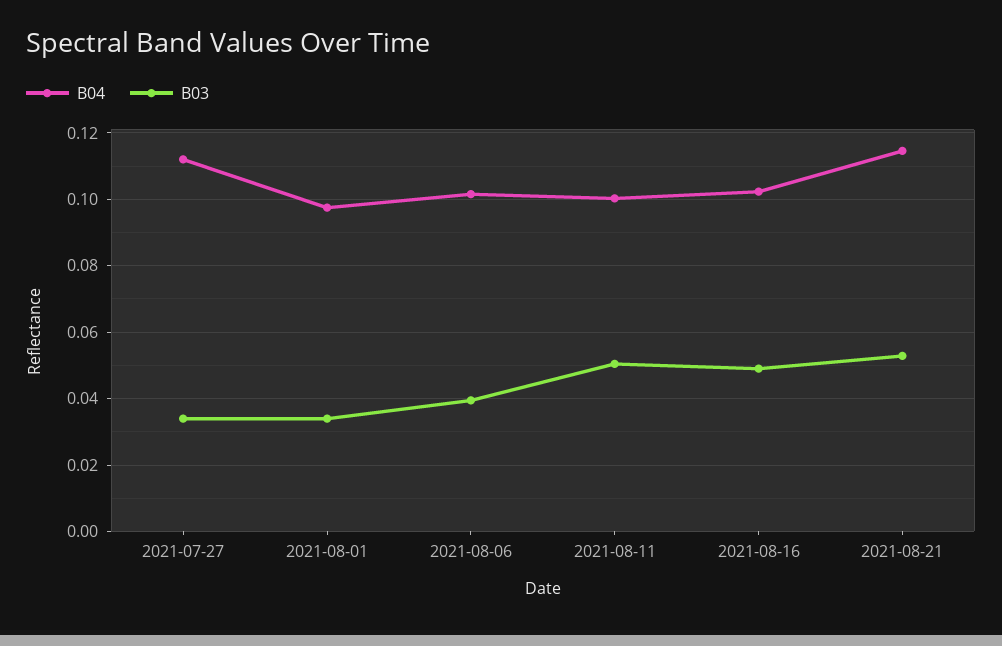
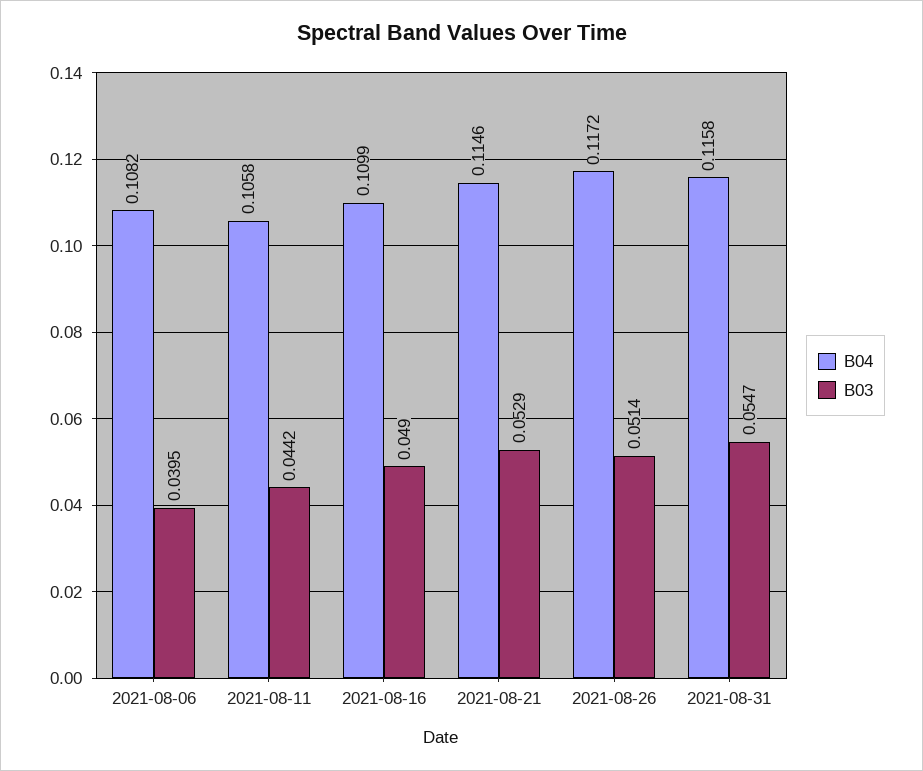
B04, 2021-07-27: 0.112 -> none
B03, 2021-07-27: 0.034 -> none
B04, 2021-08-01: 0.098 -> none
B03, 2021-08-01: 0.034 -> none
B04, 2021-08-06: 0.102 -> 0.1082
B04, 2021-08-11: 0.1 -> 0.1058
B03, 2021-08-11: 0.05 -> 0.0442
B04, 2021-08-16: 0.102 -> 0.1099
B04, 2021-08-26: none -> 0.1172
B03, 2021-08-26: none -> 0.0514
B04, 2021-08-31: none -> 0.1158
B03, 2021-08-31: none -> 0.0547

